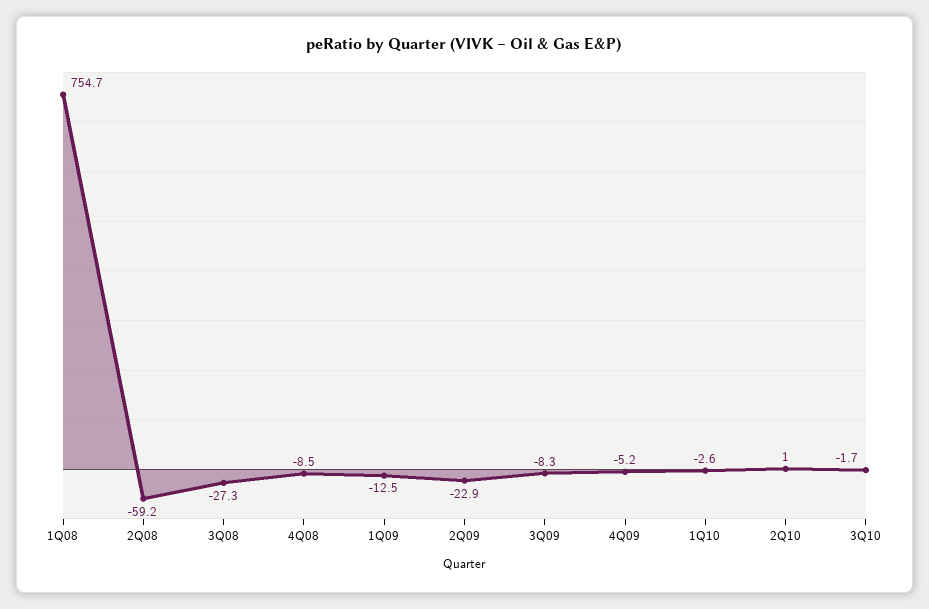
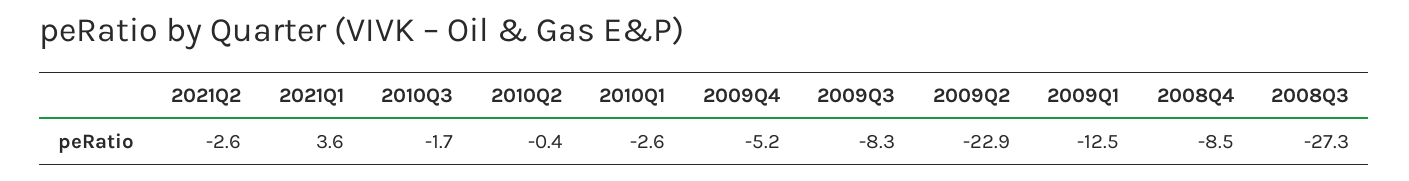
1Q08: 754.7 -> none
2Q08: -59.2 -> none
2Q10: 1 -> -0.4
2021Q2: none -> -2.6
2021Q1: none -> 3.6

